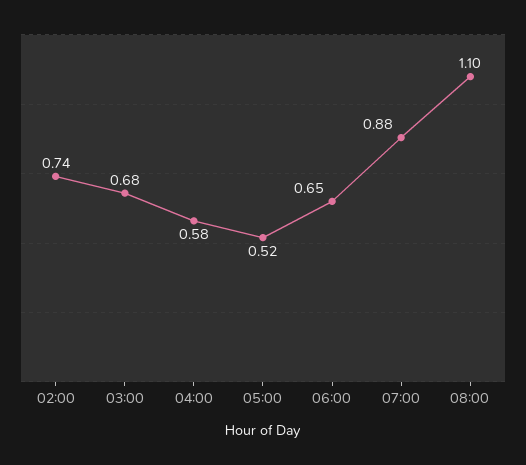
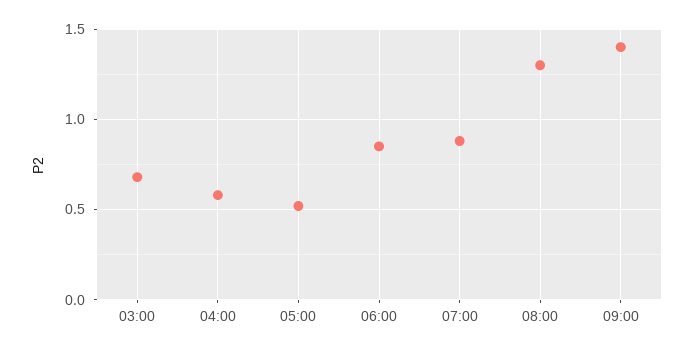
02:00: 0.74 -> none
06:00: 0.65 -> 0.85
08:00: 1.1 -> 1.3
09:00: none -> 1.4

